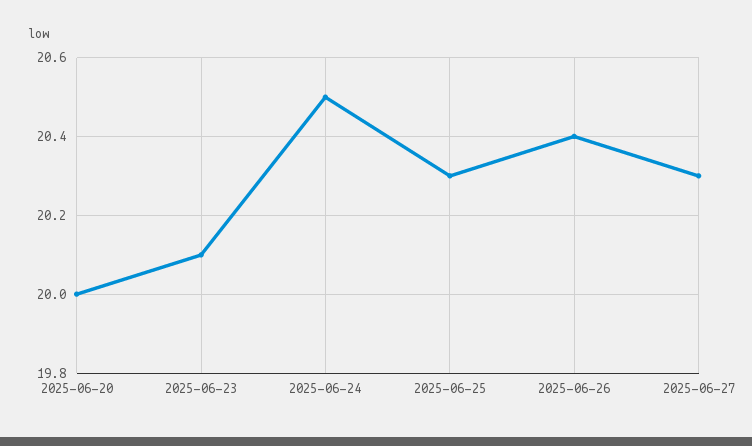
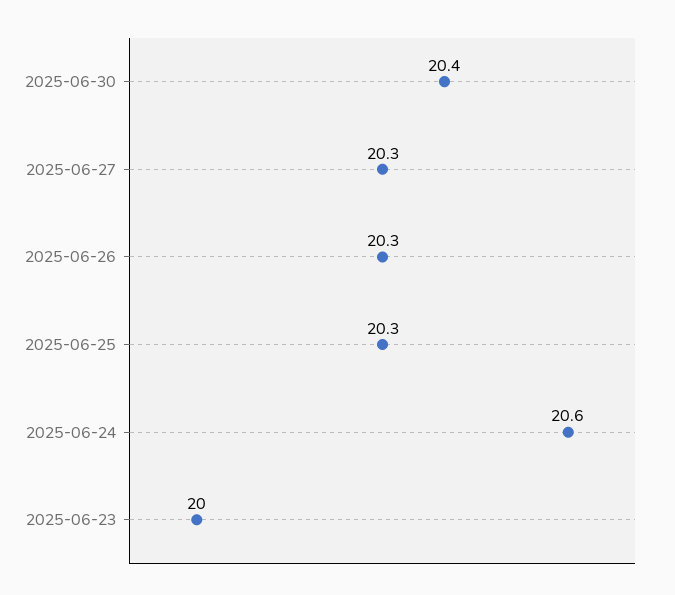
2025-06-20: 20 -> none
2025-06-23: 20.1 -> 20
2025-06-24: 20.5 -> 20.6
2025-06-26: 20.4 -> 20.3
2025-06-30: none -> 20.4

